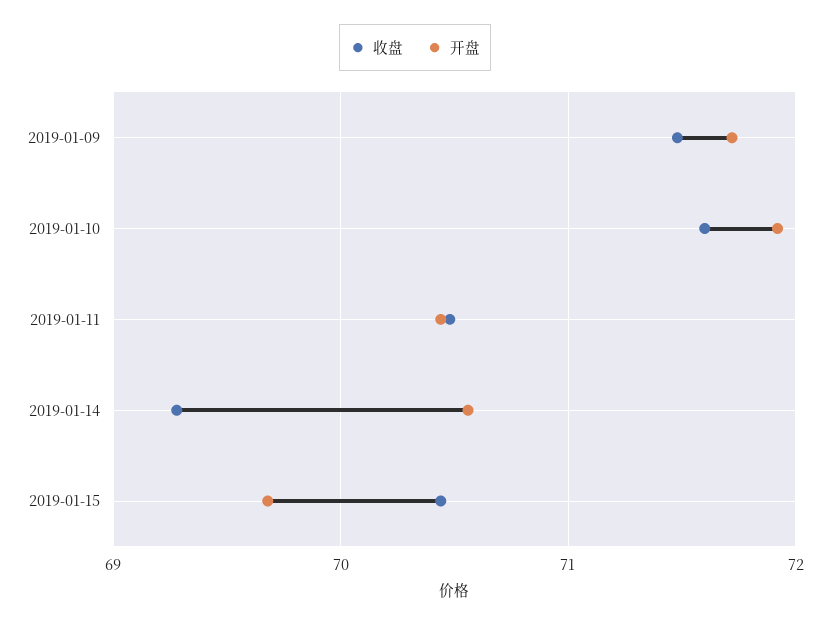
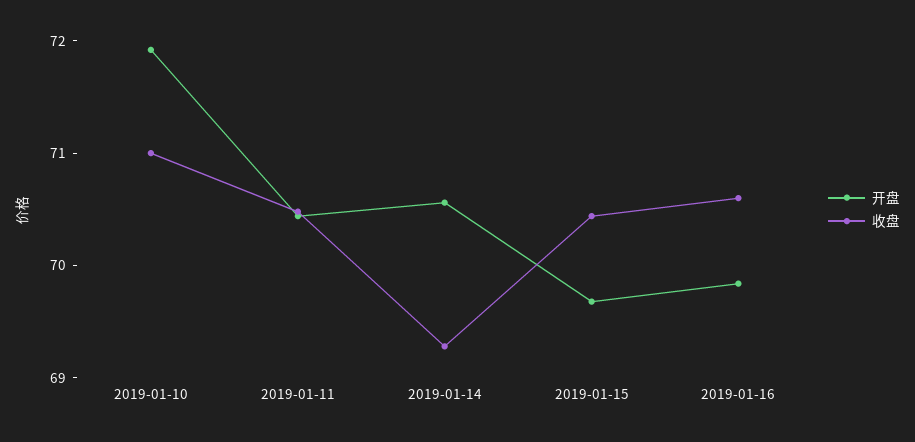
收盘, 2019-01-09: 71.5 -> none
开盘, 2019-01-09: 71.7 -> none
收盘, 2019-01-10: 71.6 -> 71
开盘, 2019-01-16: none -> 69.8
收盘, 2019-01-16: none -> 70.6

